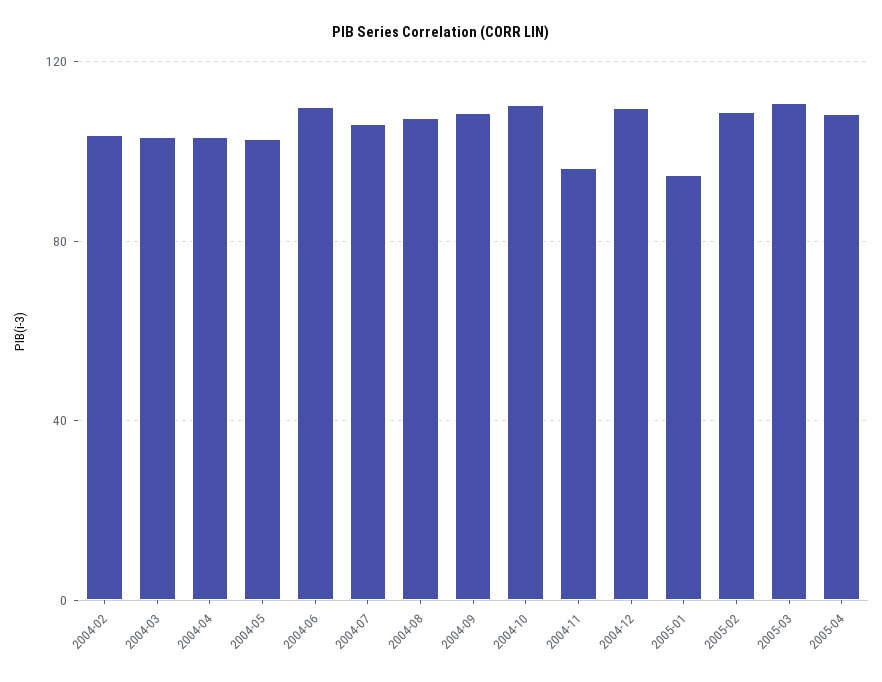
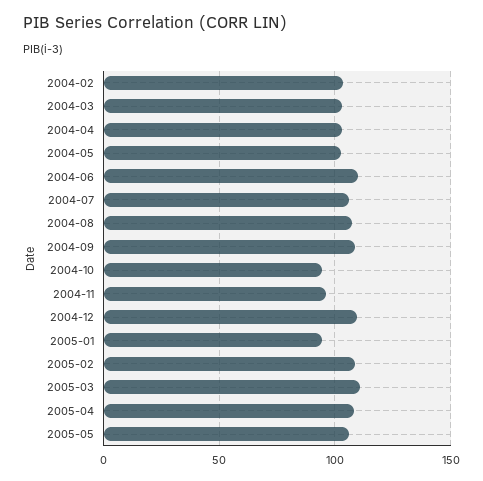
2004-10: 110 -> 95
2005-05: none -> 105

